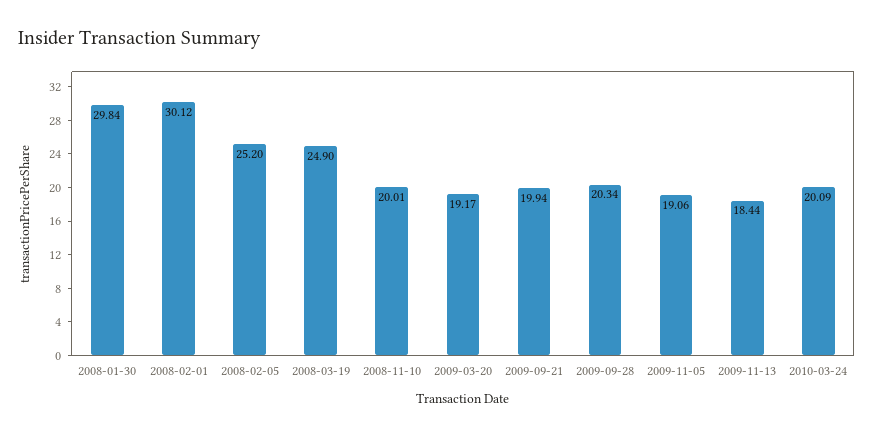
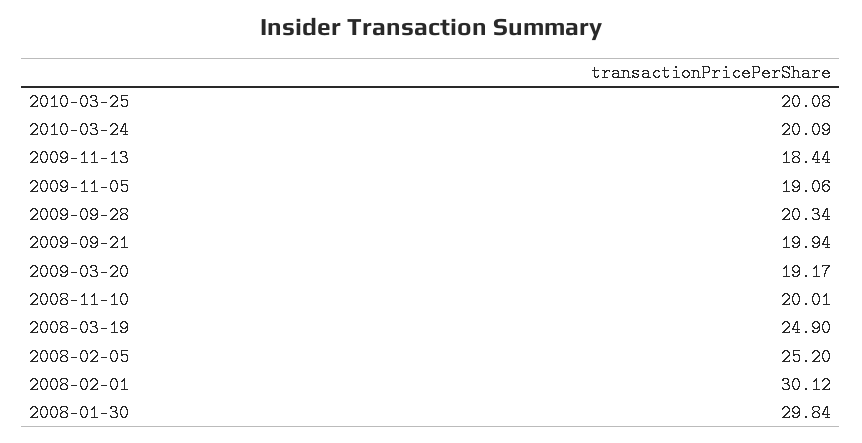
2010-03-25: none -> 20.08

